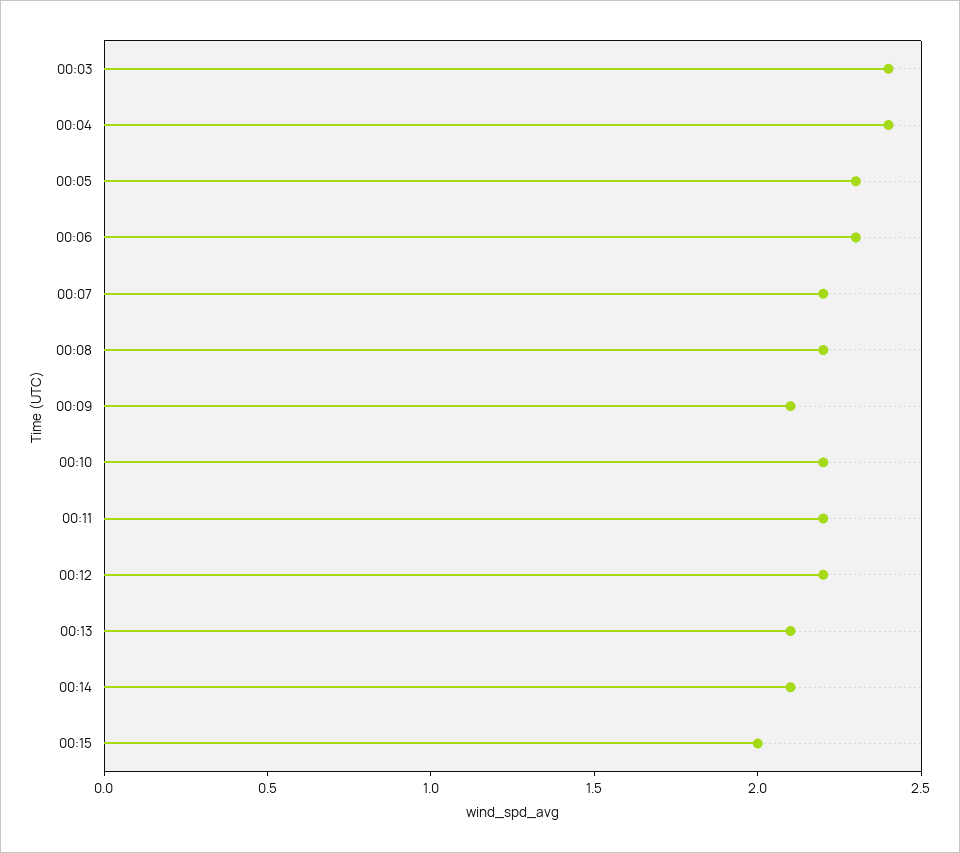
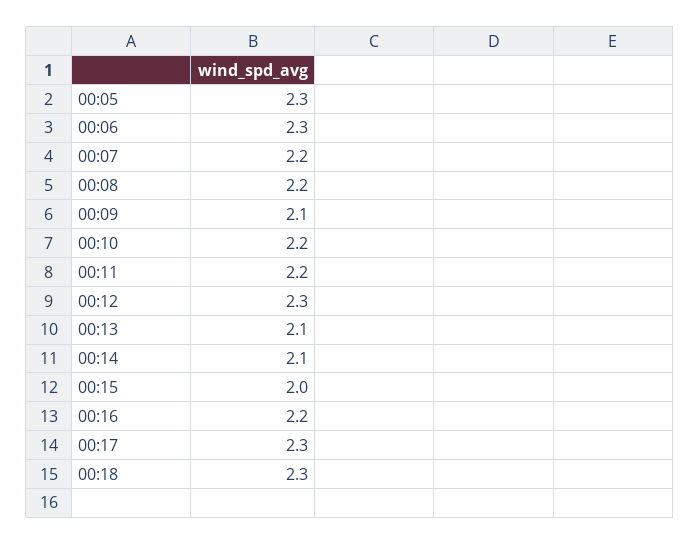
00:03: 2.4 -> none
00:04: 2.4 -> none
00:12: 2.2 -> 2.3
00:16: none -> 2.2
00:17: none -> 2.3
00:18: none -> 2.3

